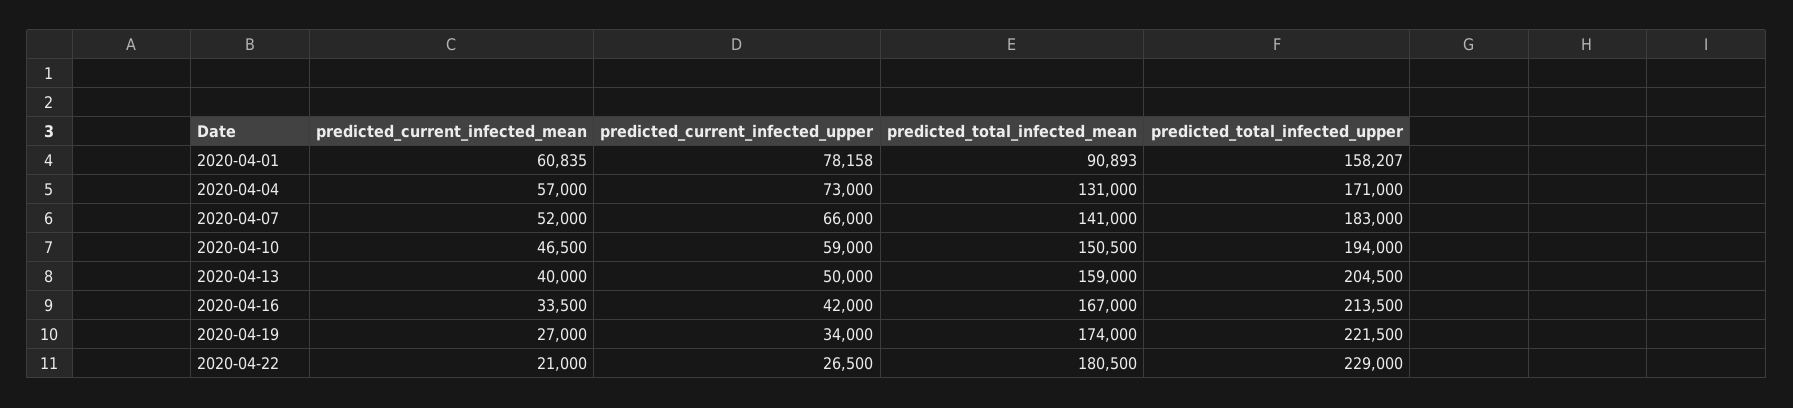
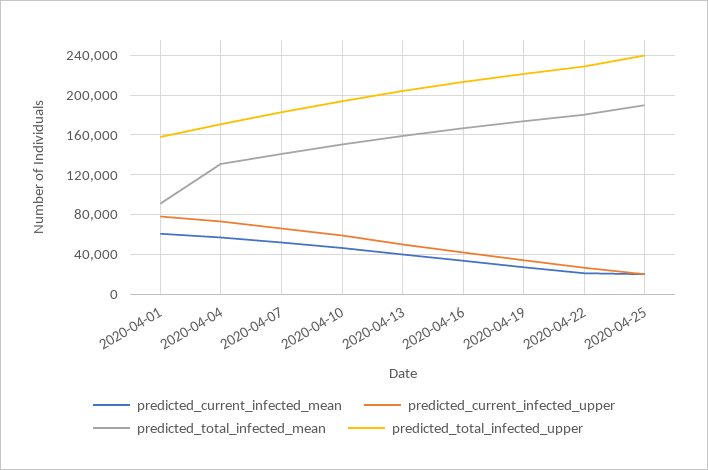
predicted_current_infected_mean, 2020-04-25: none -> 20000
predicted_current_infected_upper, 2020-04-25: none -> 20000
predicted_total_infected_mean, 2020-04-25: none -> 190000
predicted_total_infected_upper, 2020-04-25: none -> 240000

